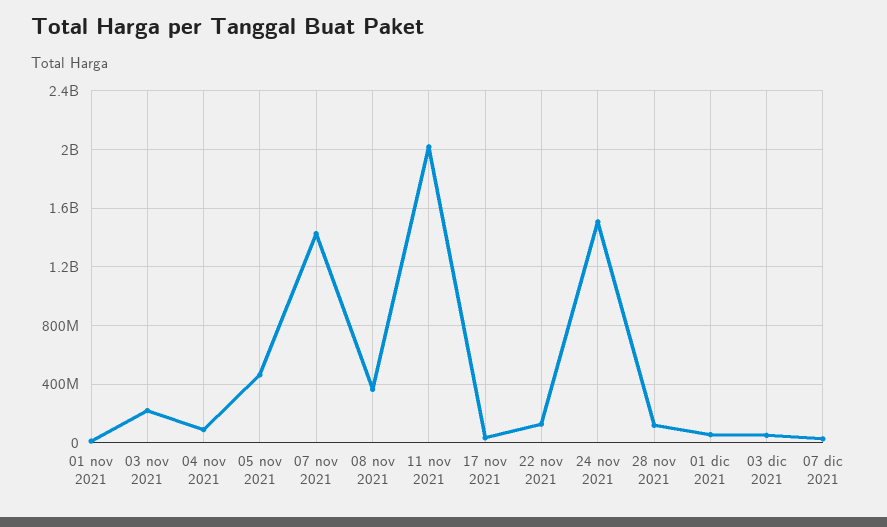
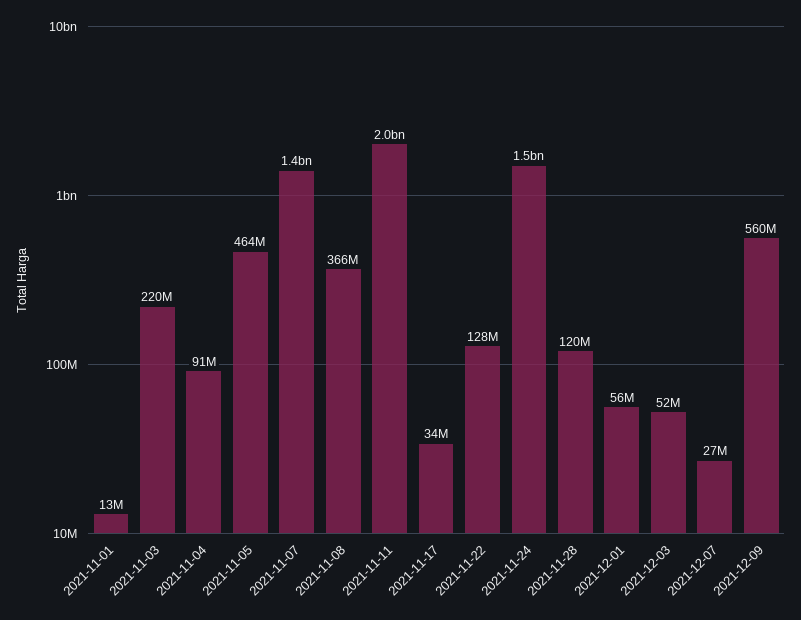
2021-12-09: none -> 560000000

